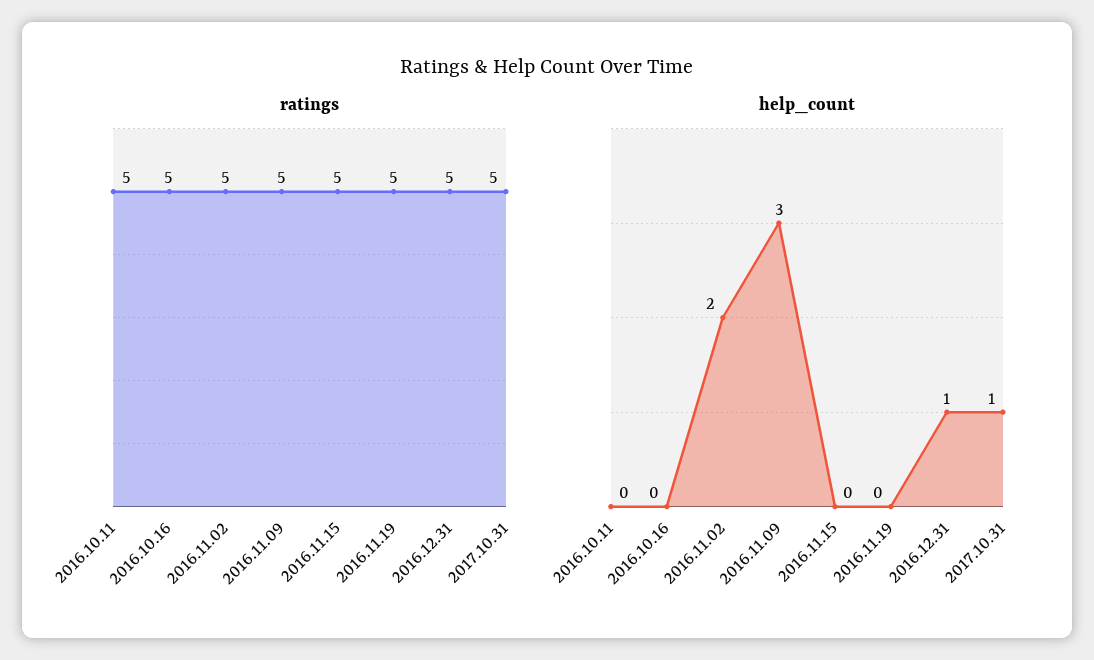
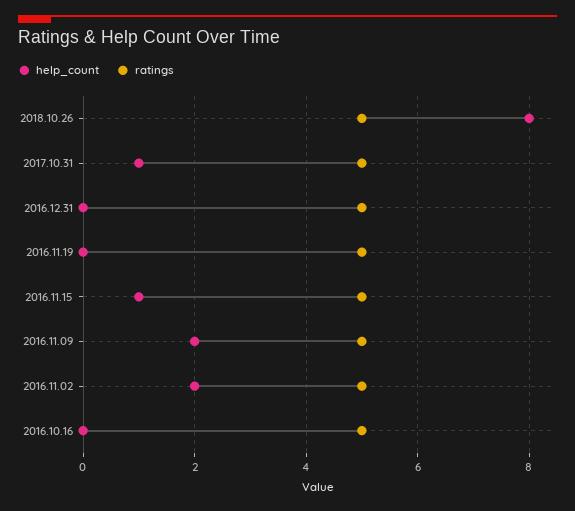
ratings, 2016.10.11: 5 -> none
help_count, 2016.10.11: 0 -> none
help_count, 2016.11.09: 3 -> 2
help_count, 2016.11.15: 0 -> 1
help_count, 2016.12.31: 1 -> 0
help_count, 2018.10.26: none -> 8
ratings, 2018.10.26: none -> 5

